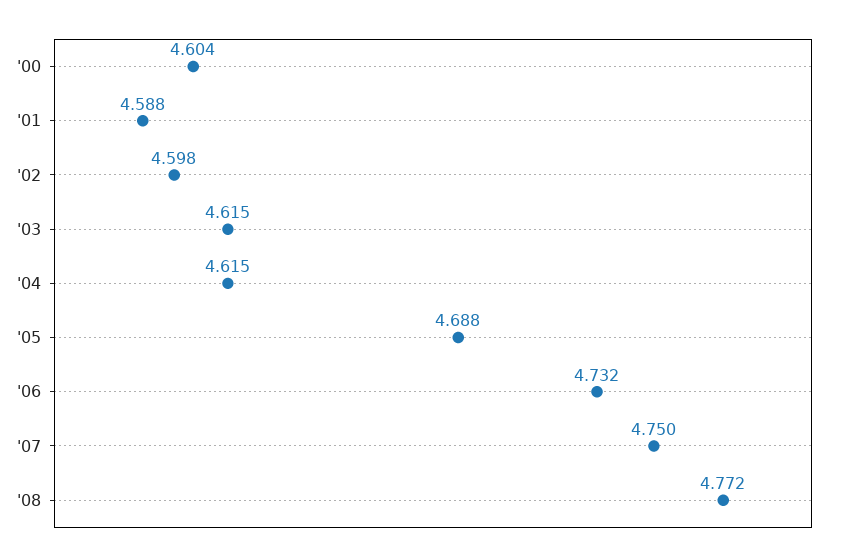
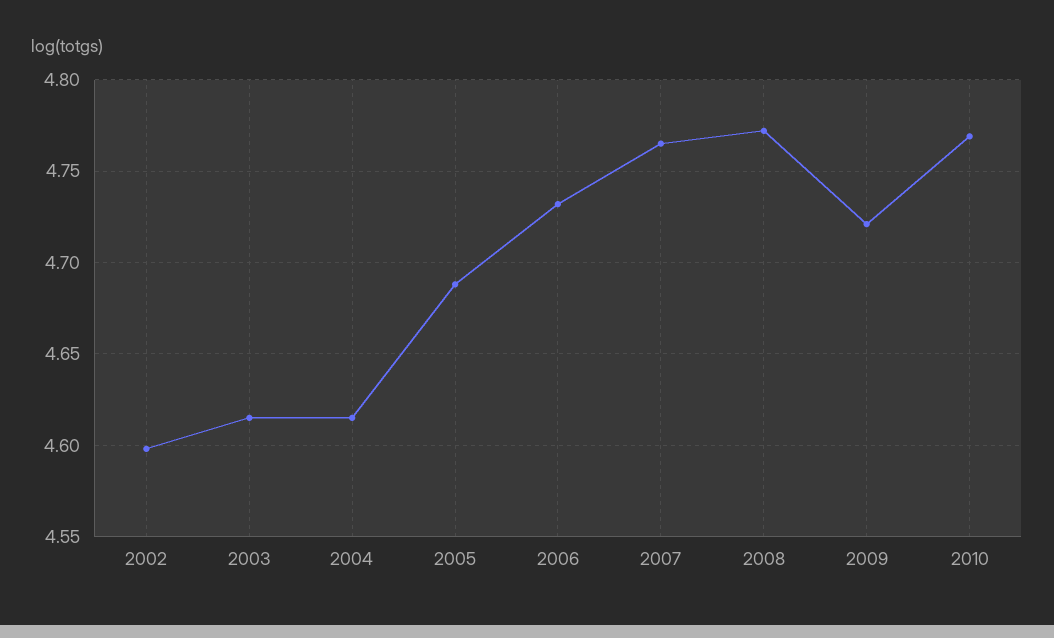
'00: 4.604 -> none
'01: 4.588 -> none
'07: 4.75 -> 4.765
2009: none -> 4.72
2010: none -> 4.77

